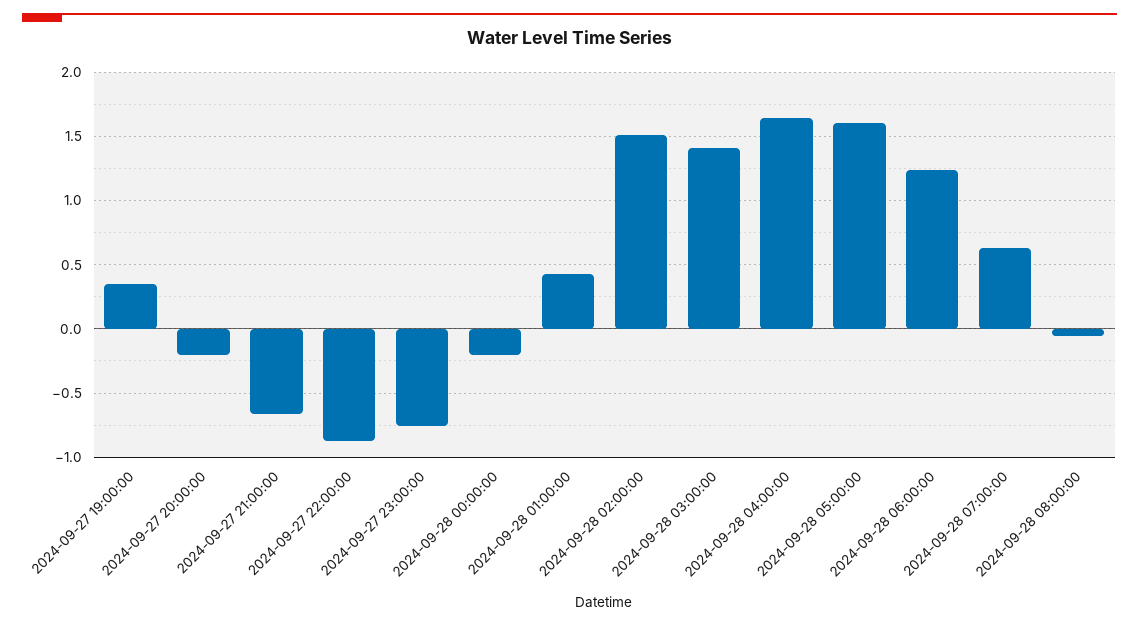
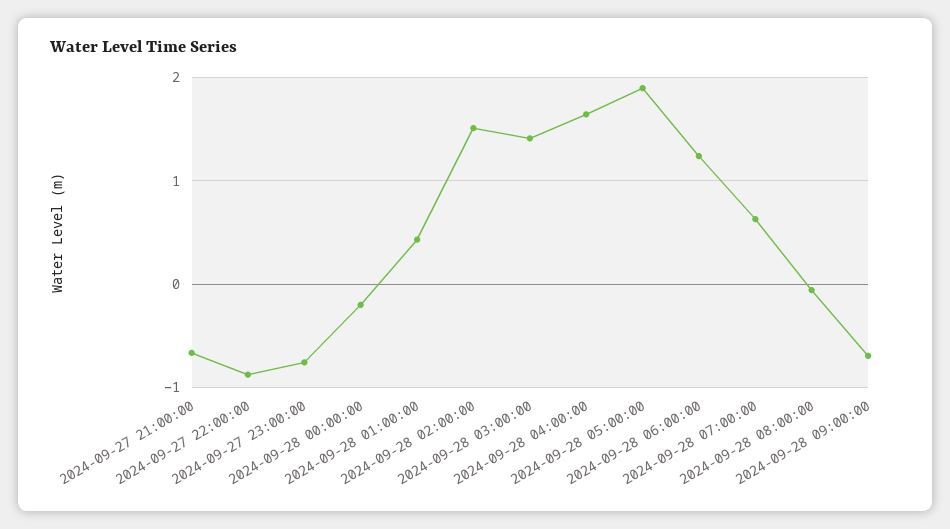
2024-09-27 19:00:00: 0.35 -> none
2024-09-27 20:00:00: -0.2 -> none
2024-09-28 05:00:00: 1.6 -> 1.9
2024-09-28 09:00:00: none -> -0.7

